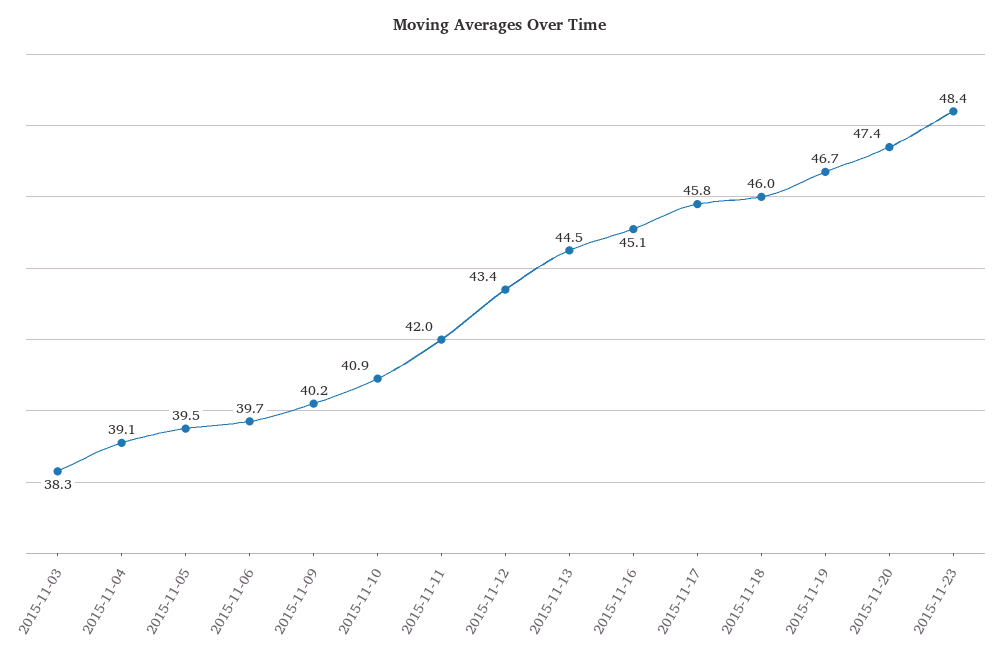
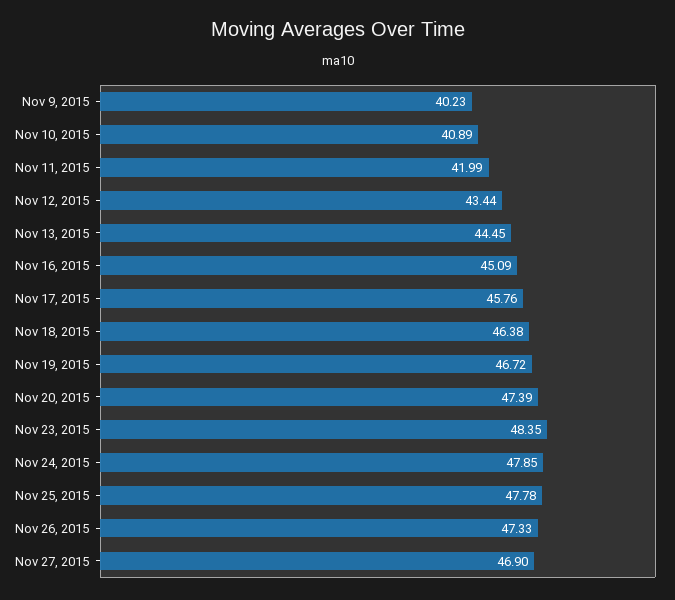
2015-11-03: 38.3 -> none
2015-11-04: 39.1 -> none
2015-11-05: 39.5 -> none
2015-11-06: 39.7 -> none
2015-11-18: 46 -> 46.38
Nov 24, 2015: none -> 47.85
Nov 25, 2015: none -> 47.78
Nov 26, 2015: none -> 47.33
Nov 27, 2015: none -> 46.9

